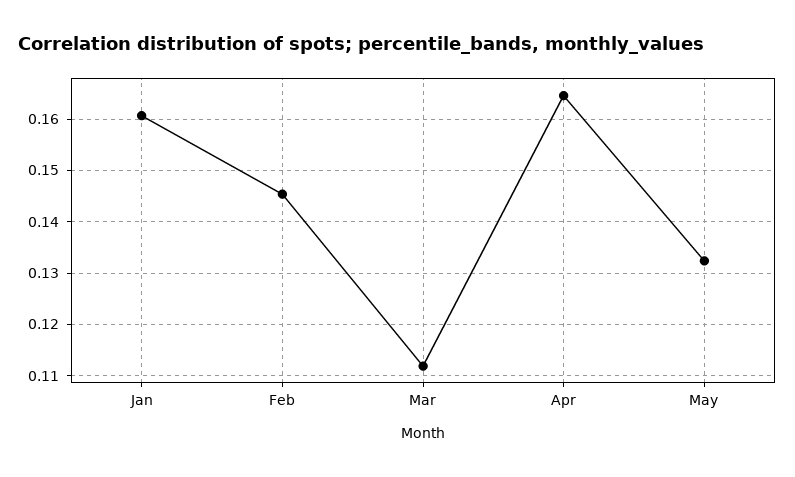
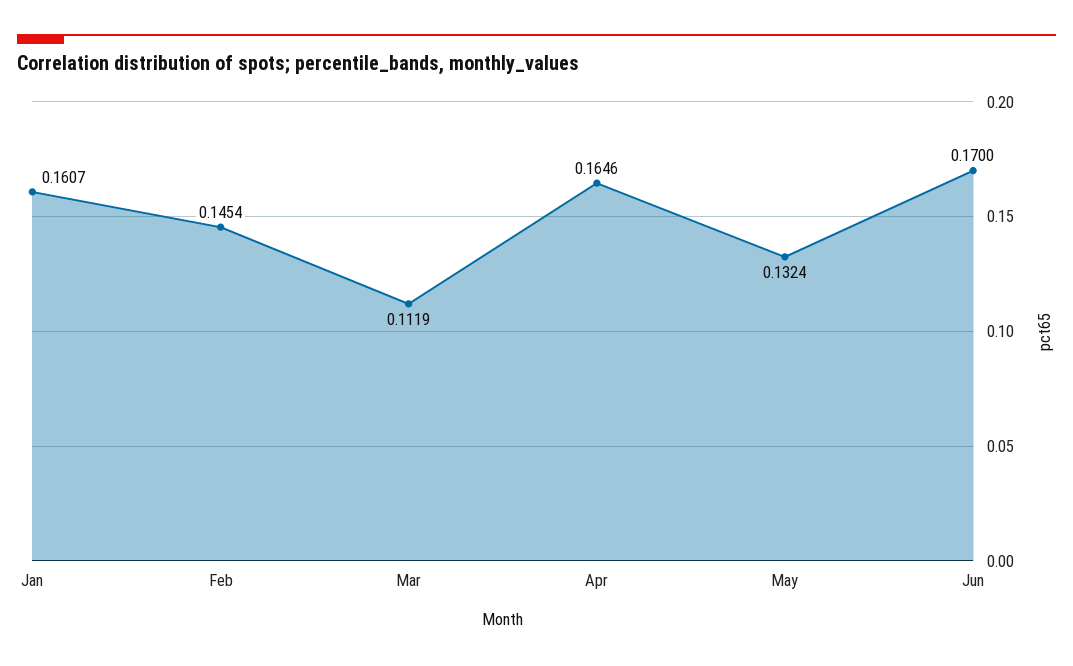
Jun: none -> 0.17

